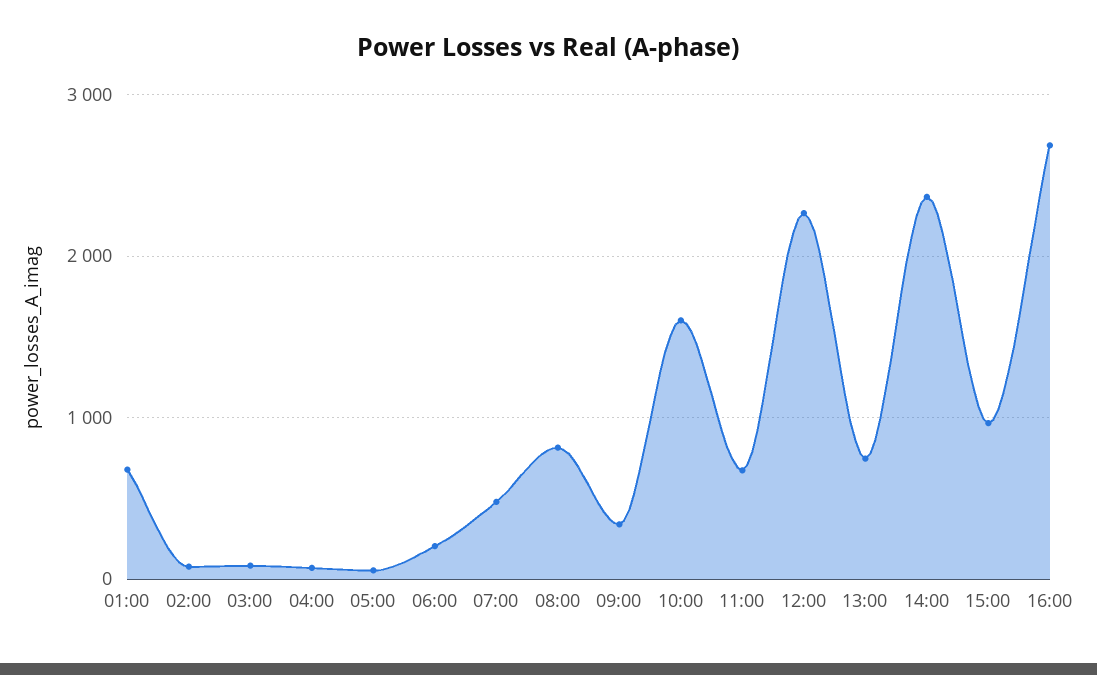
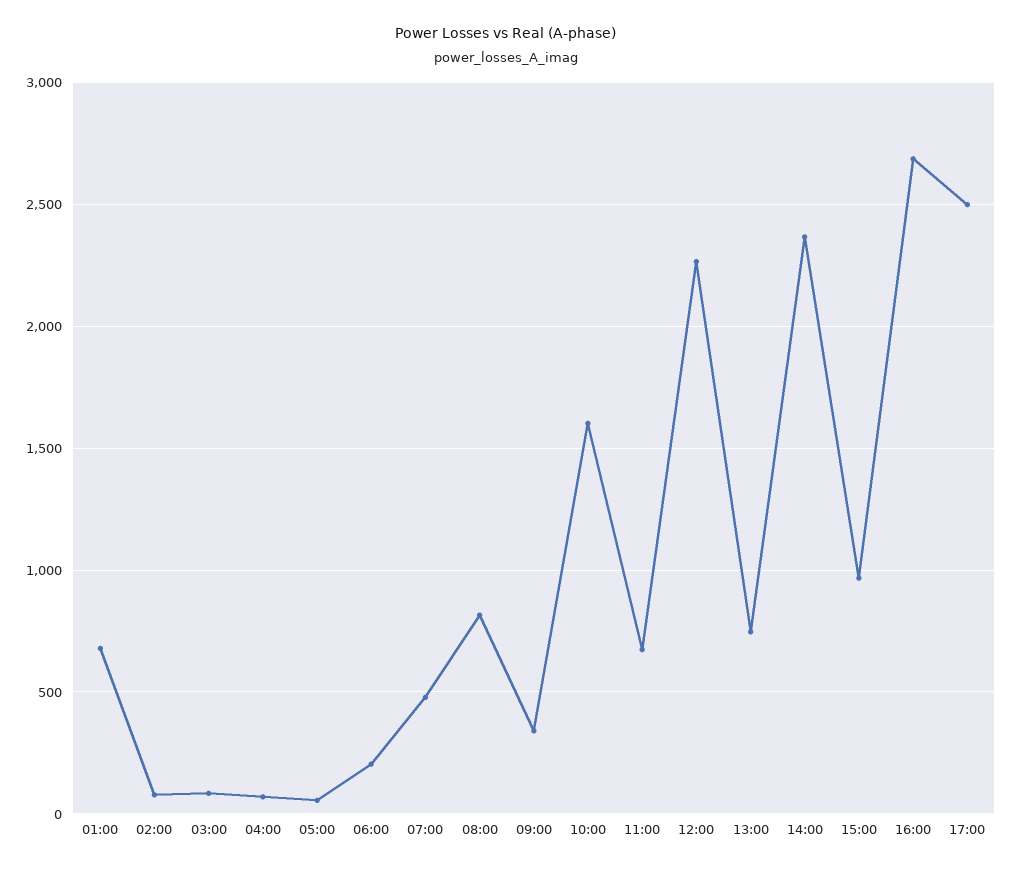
17:00: none -> 2500

